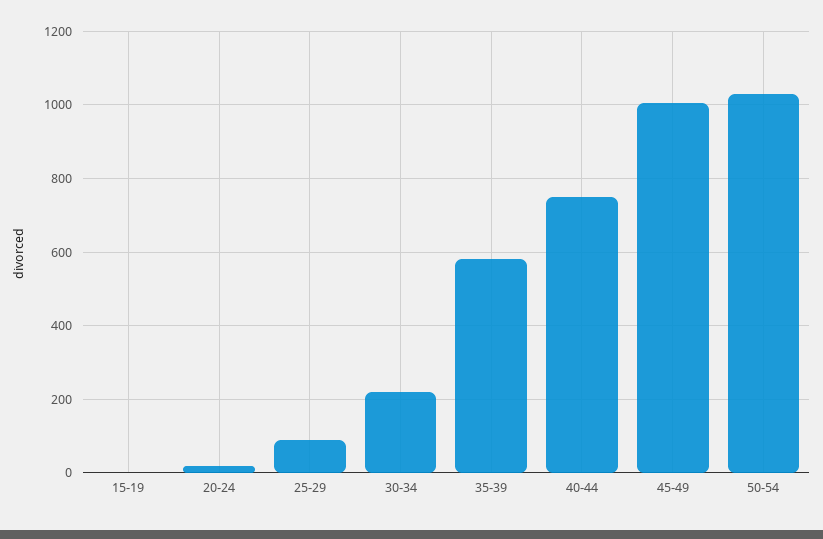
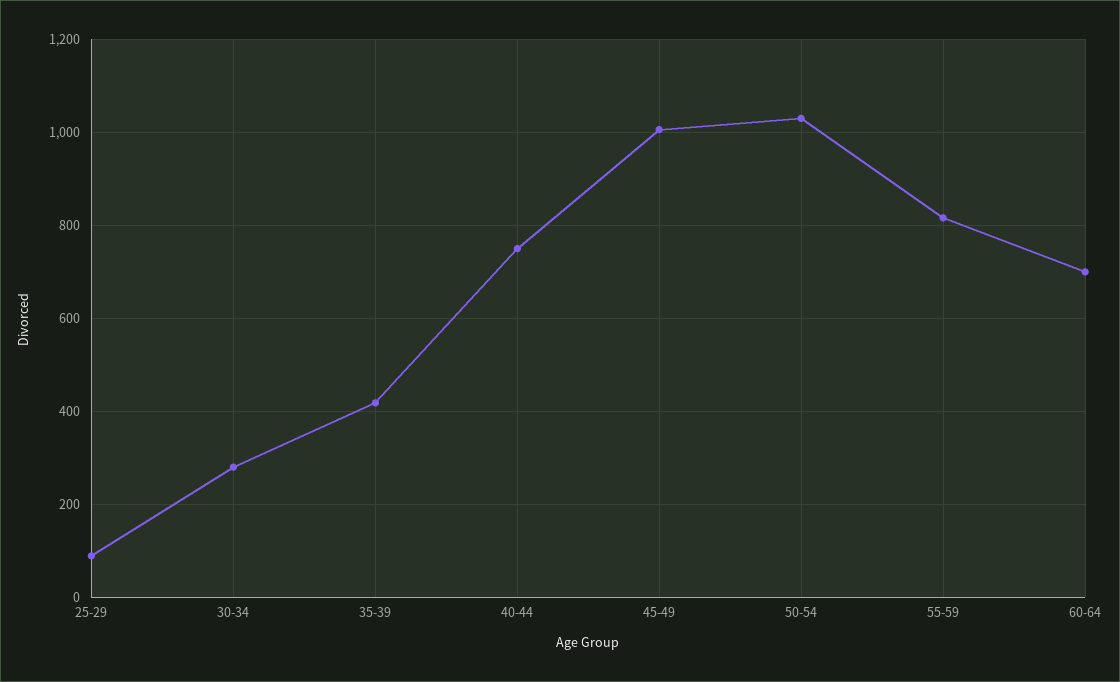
15-19: 0 -> none
20-24: 20 -> none
30-34: 220 -> 280
35-39: 580 -> 420
55-59: none -> 820
60-64: none -> 700

